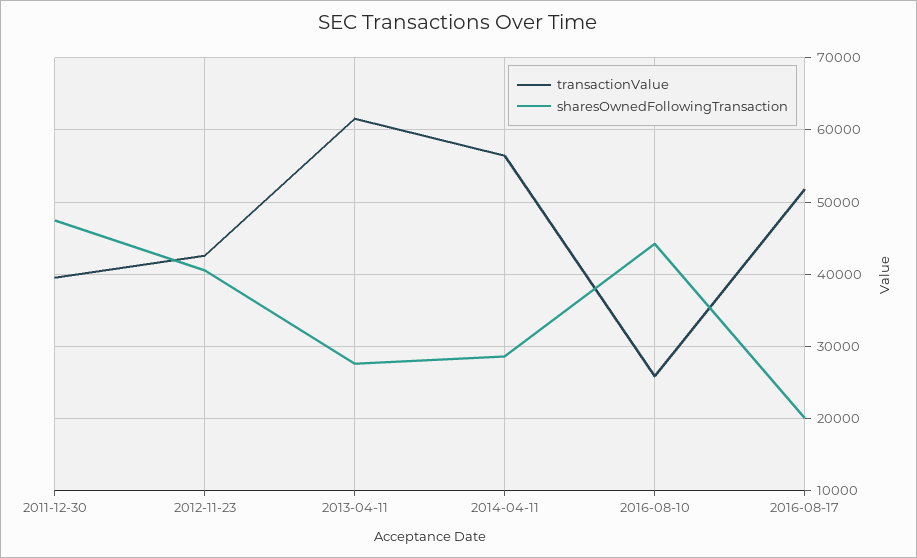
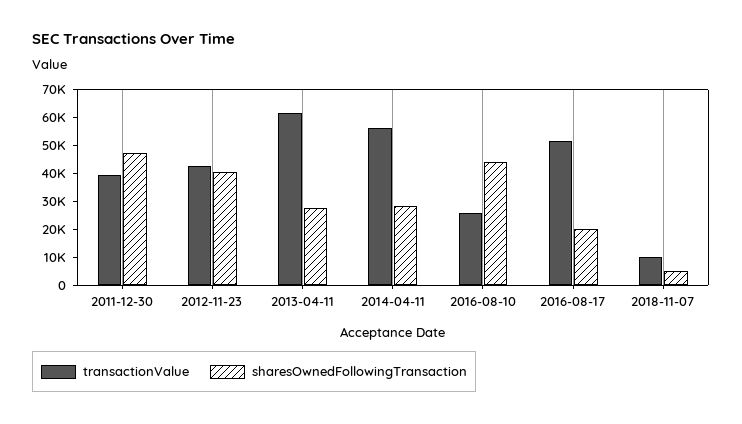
transactionValue, 2018-11-07: none -> 10000
sharesOwnedFollowingTransaction, 2018-11-07: none -> 5000

